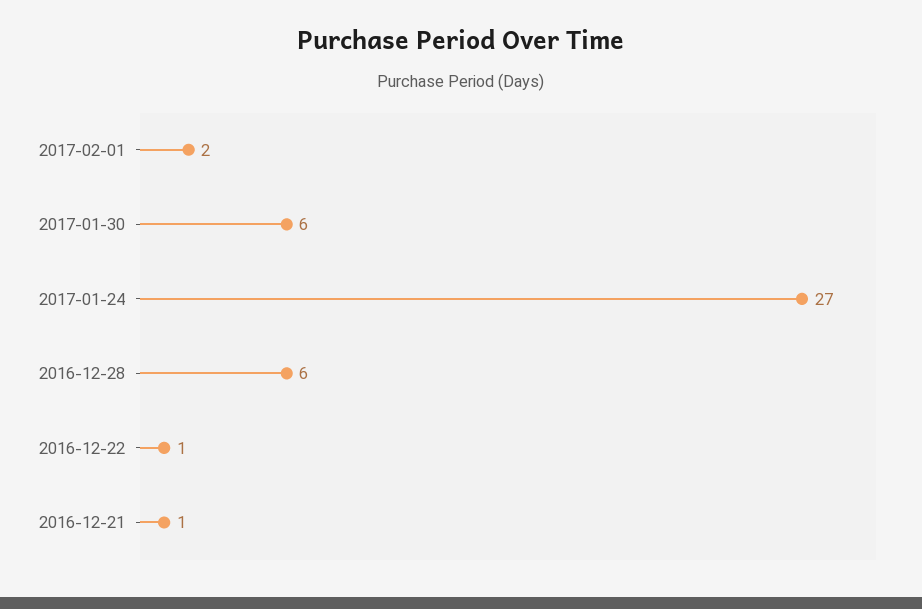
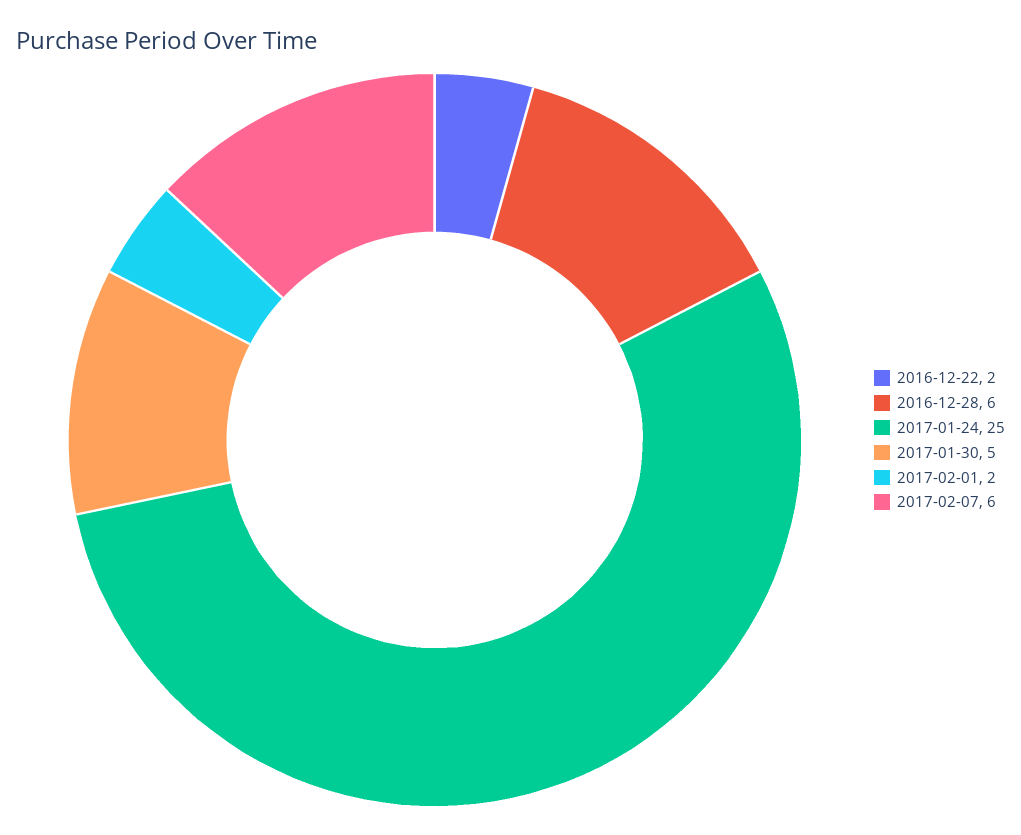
2017-01-30: 6 -> 5
2017-01-24: 27 -> 25
2016-12-22: 1 -> 2
2016-12-21: 1 -> none
2017-02-07: none -> 6

